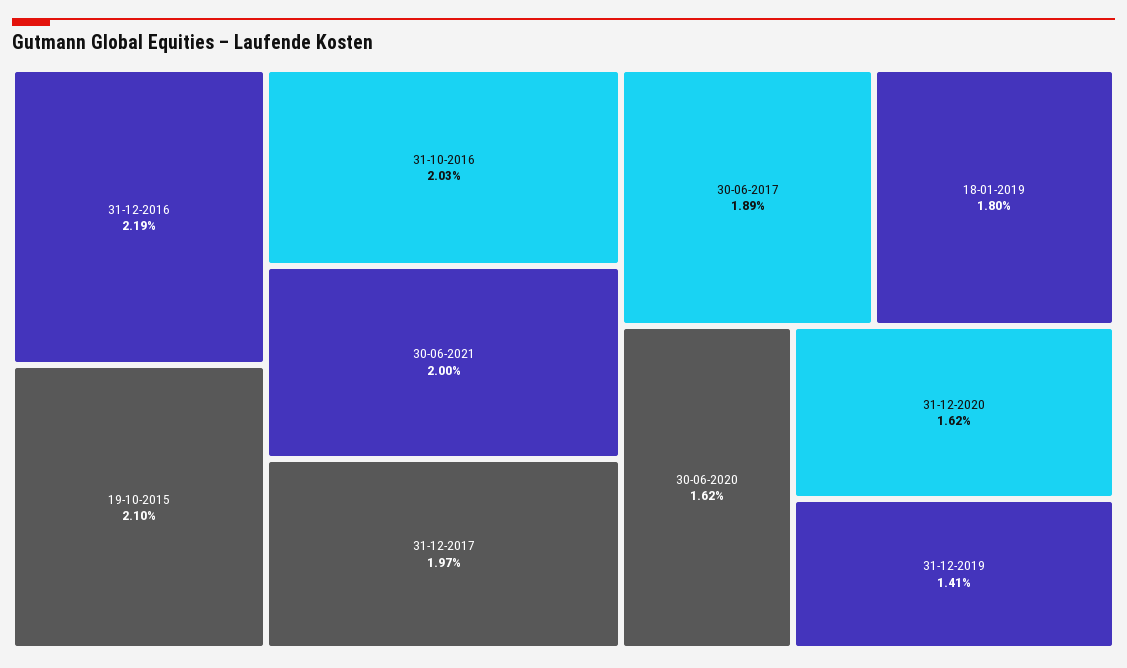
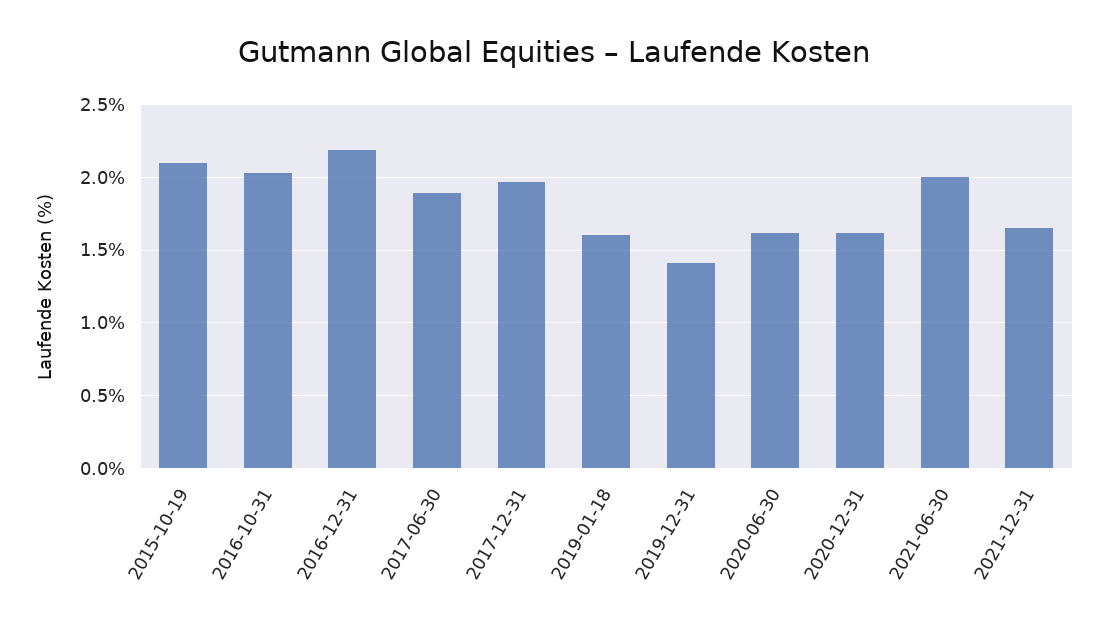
18-01-2019: 1.8 -> 1.6
2021-12-31: none -> 1.65

